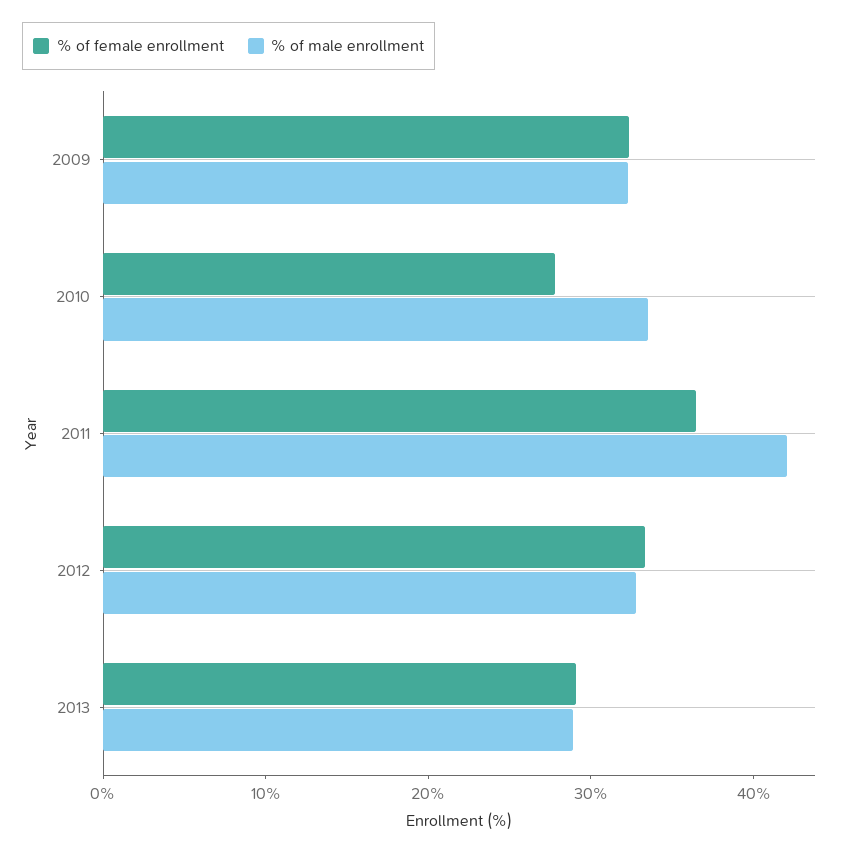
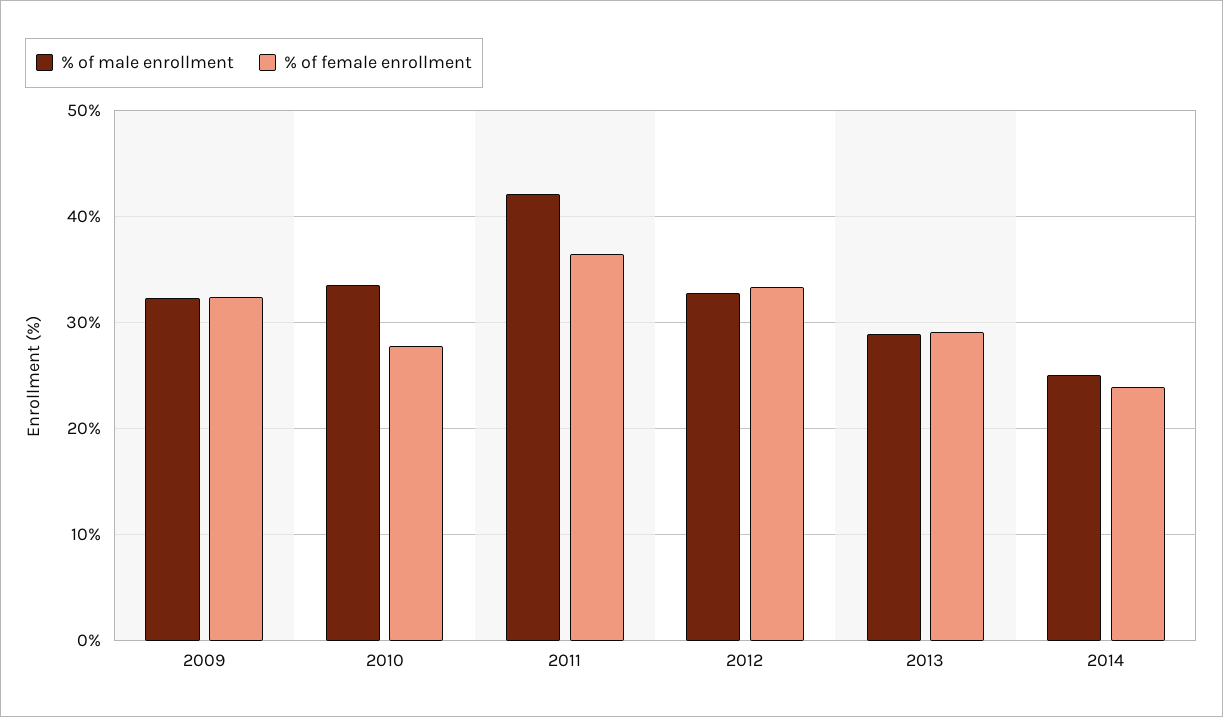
% of male enrollment, 2014: none -> 25
% of female enrollment, 2014: none -> 24

